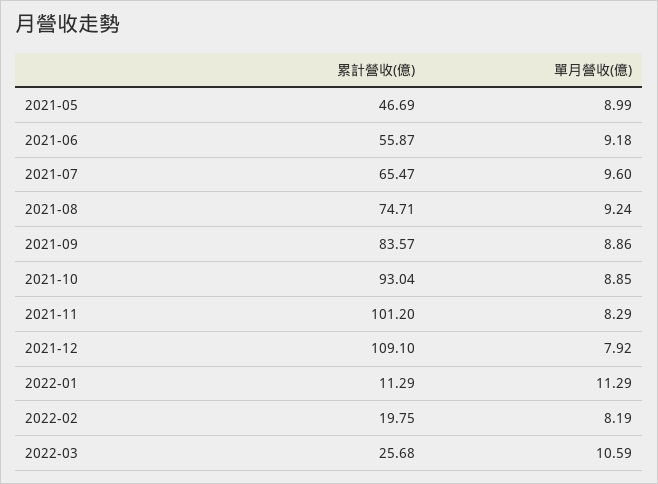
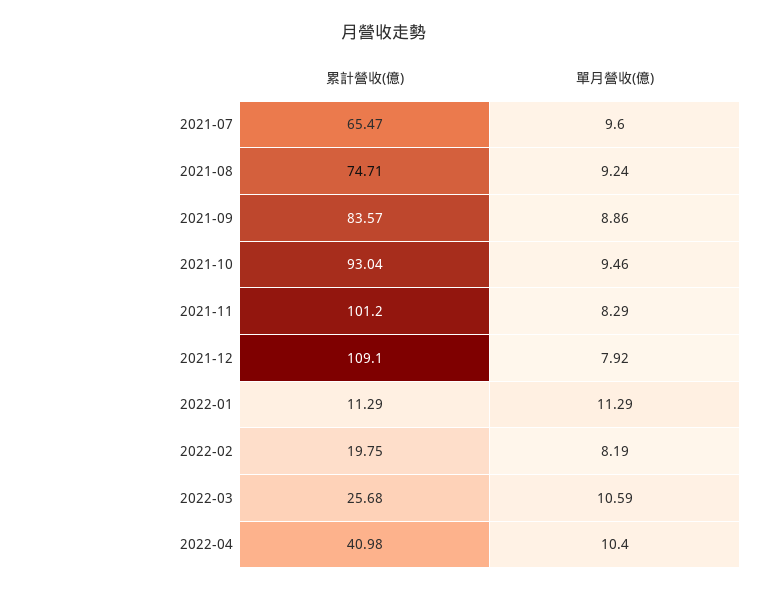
累計營收(億), 2021-05: 46.69 -> none
單月營收(億), 2021-05: 8.99 -> none
累計營收(億), 2021-06: 55.87 -> none
單月營收(億), 2021-06: 9.18 -> none
單月營收(億), 2021-10: 8.85 -> 9.46
累計營收(億), 2022-04: none -> 40.98
單月營收(億), 2022-04: none -> 10.4

